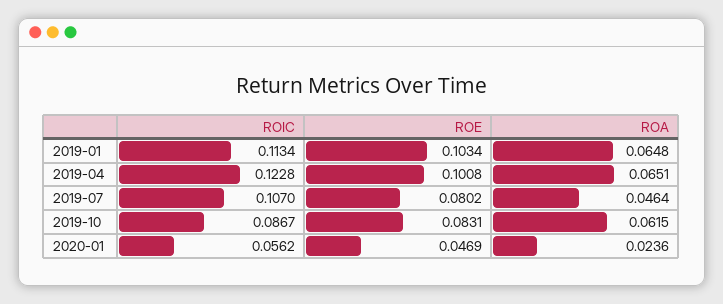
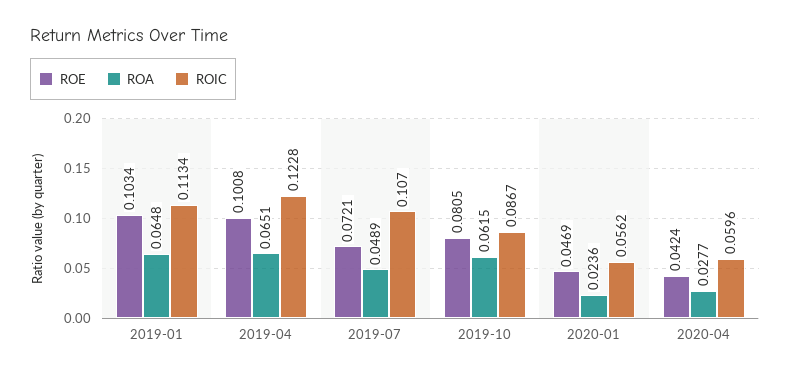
ROE, 2019-07: 0.0802 -> 0.0721
ROA, 2019-07: 0.0464 -> 0.0489
ROE, 2019-10: 0.0831 -> 0.0805
ROE, 2020-04: none -> 0.0424
ROA, 2020-04: none -> 0.0277
ROIC, 2020-04: none -> 0.0596

